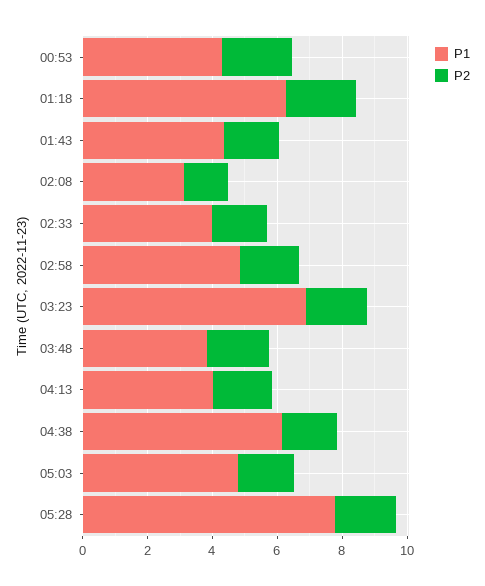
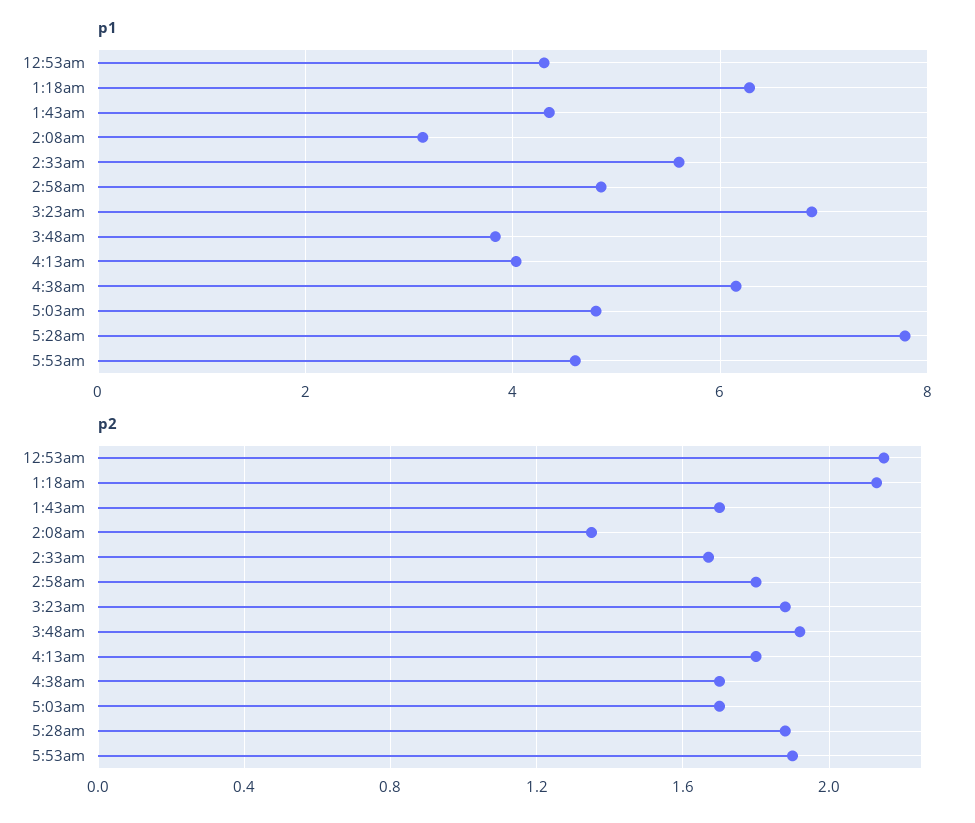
P1, 02:33: 4 -> 5.6
P1, 5:53am: none -> 4.6
P2, 5:53am: none -> 1.9

